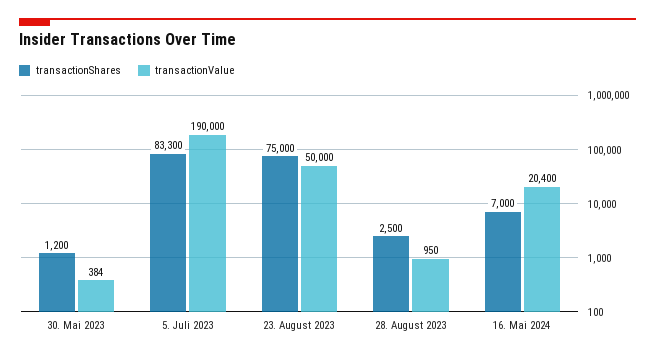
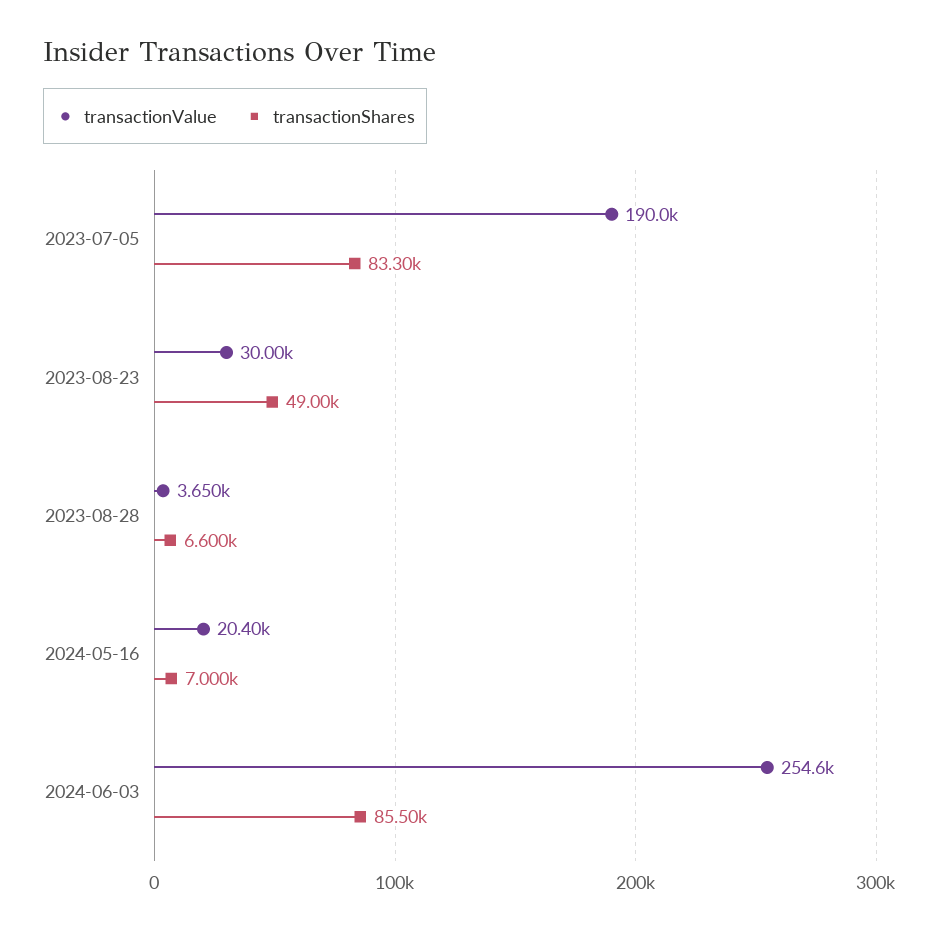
transactionShares, 30. Mai 2023: 1200 -> none
transactionValue, 30. Mai 2023: 384 -> none
transactionShares, 23. August 2023: 75000 -> 49000
transactionValue, 23. August 2023: 50000 -> 30000
transactionShares, 28. August 2023: 2500 -> 6600
transactionValue, 28. August 2023: 950 -> 3650
transactionValue, 2024-06-03: none -> 254600
transactionShares, 2024-06-03: none -> 85500

